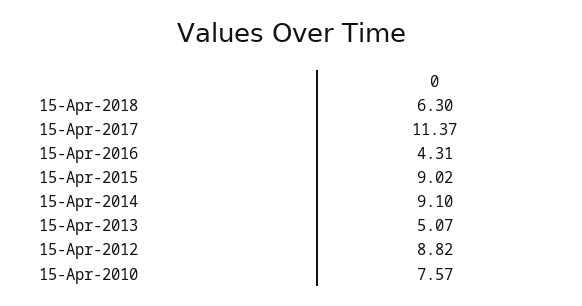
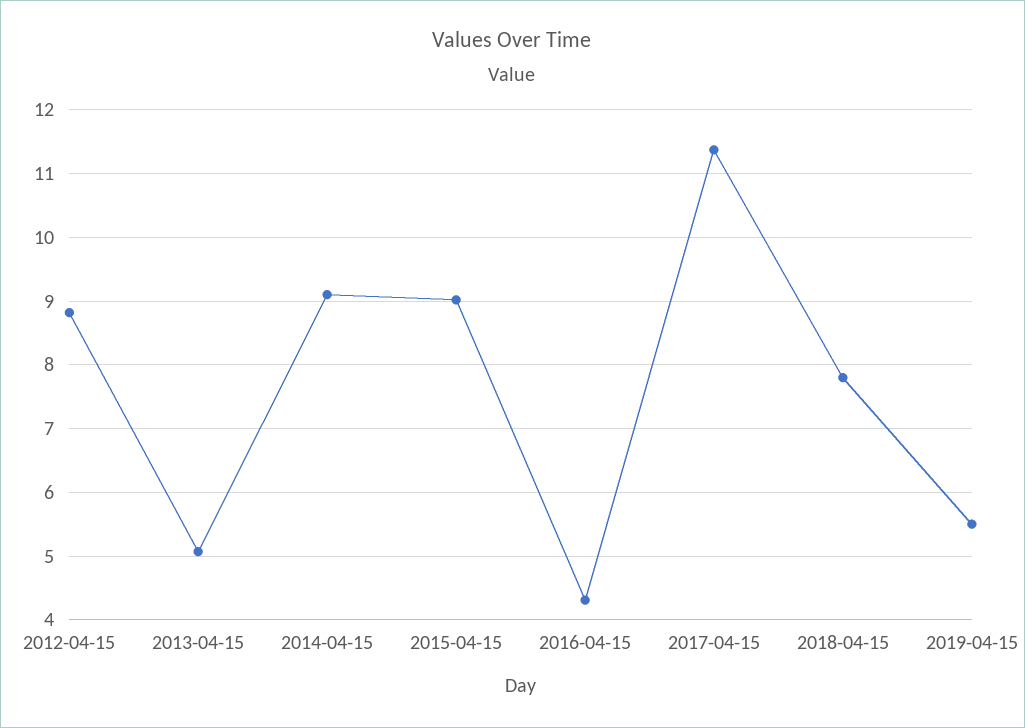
15-Apr-2018: 6.3 -> 7.8
15-Apr-2010: 7.57 -> none
2019-04-15: none -> 5.5

